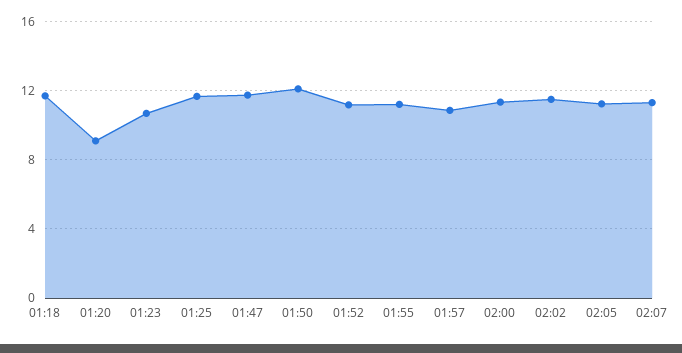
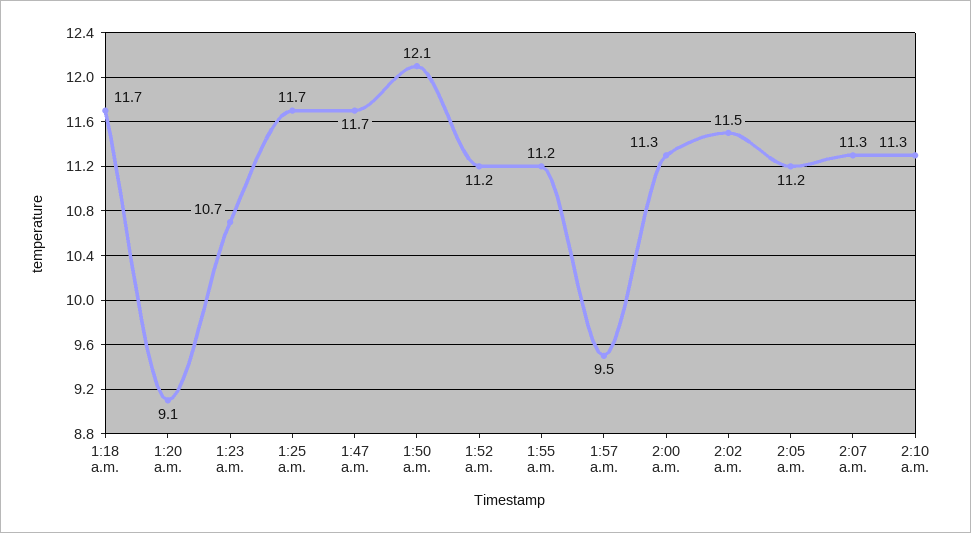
01:57: 11 -> 9.5
2:10 a.m.: none -> 11.3

